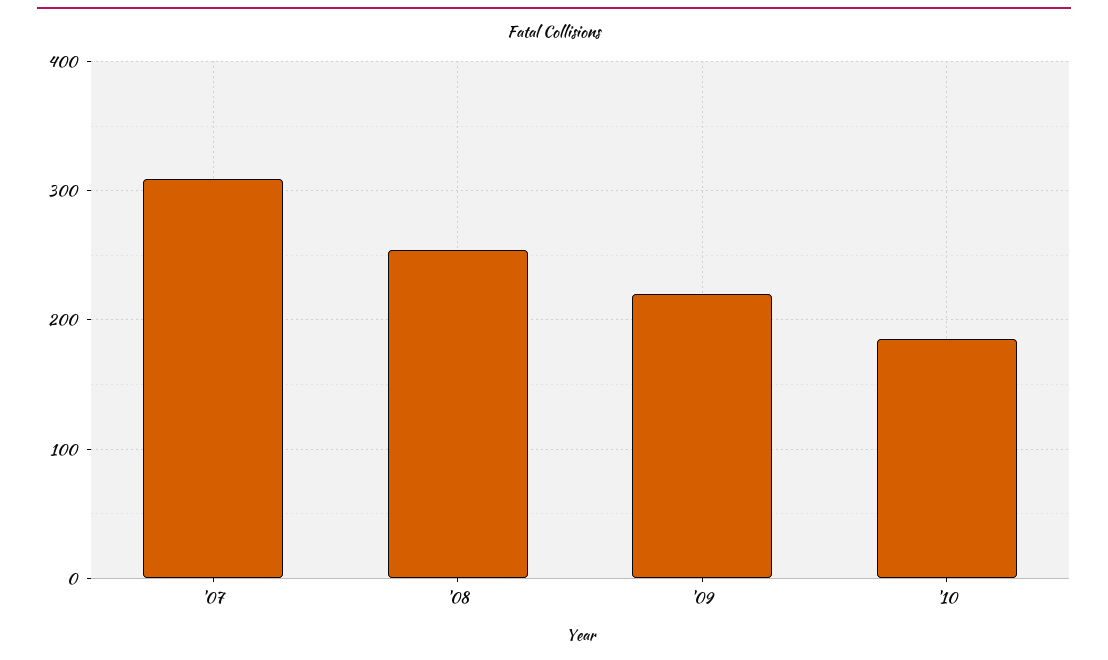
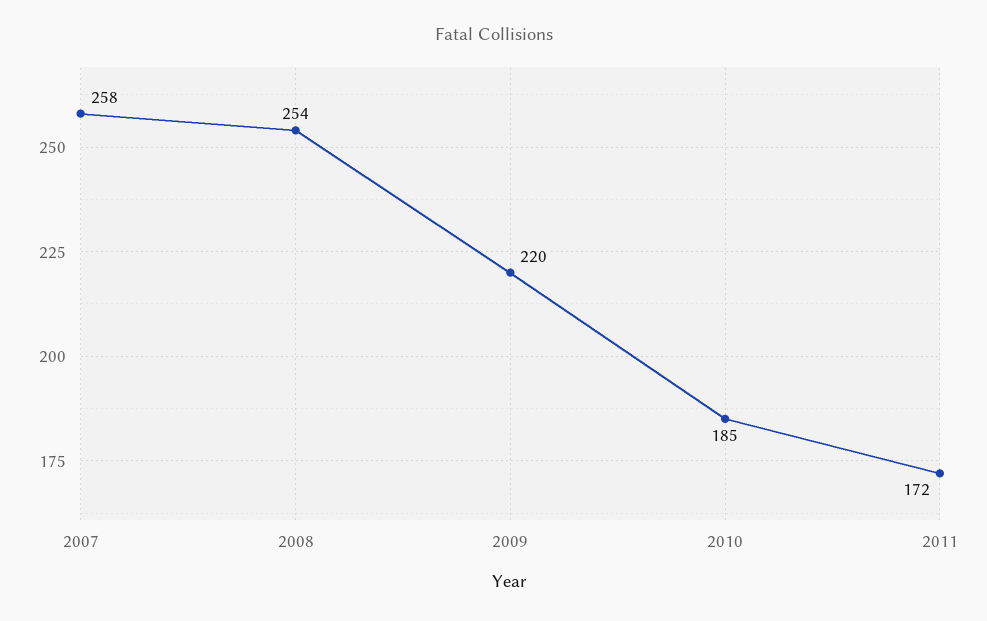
'07: 310 -> 258
2011: none -> 172

